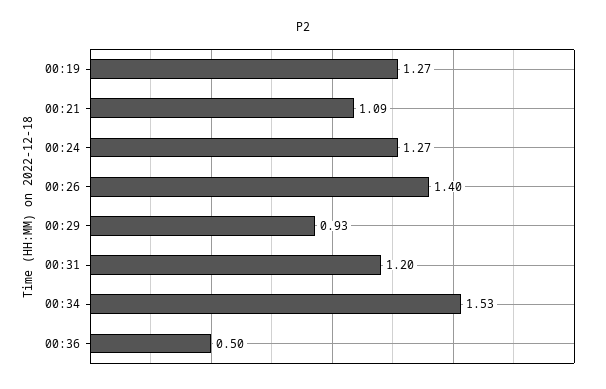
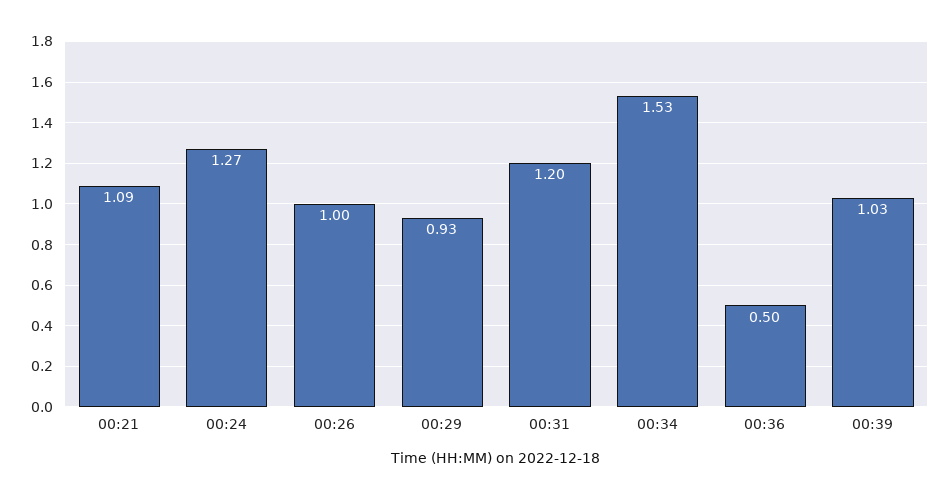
00:19: 1.27 -> none
00:26: 1.4 -> 1
00:39: none -> 1.03

